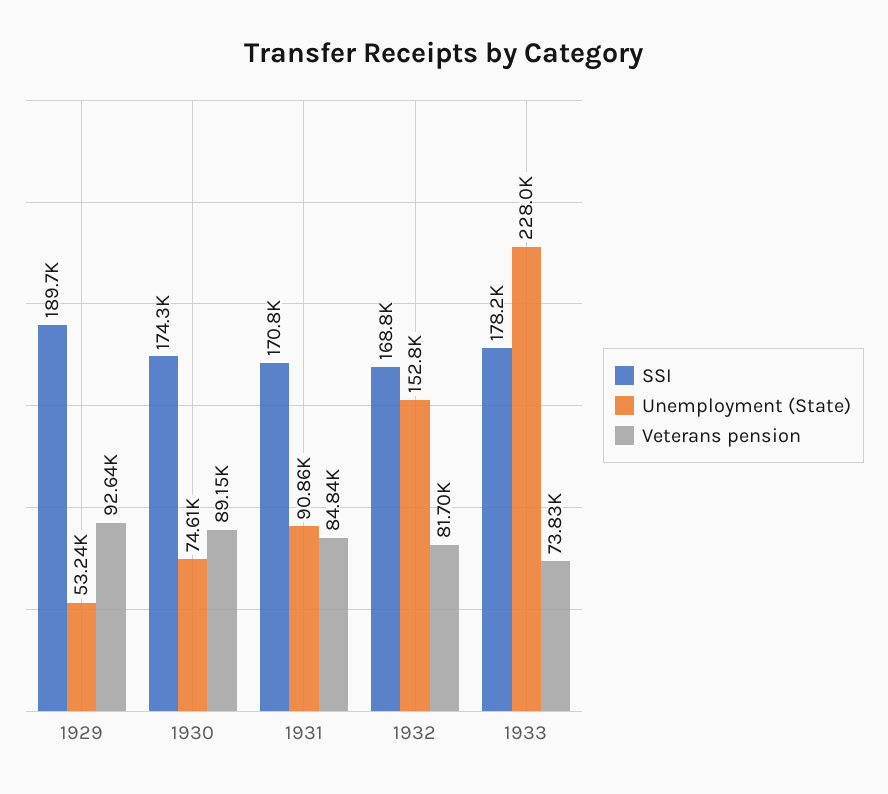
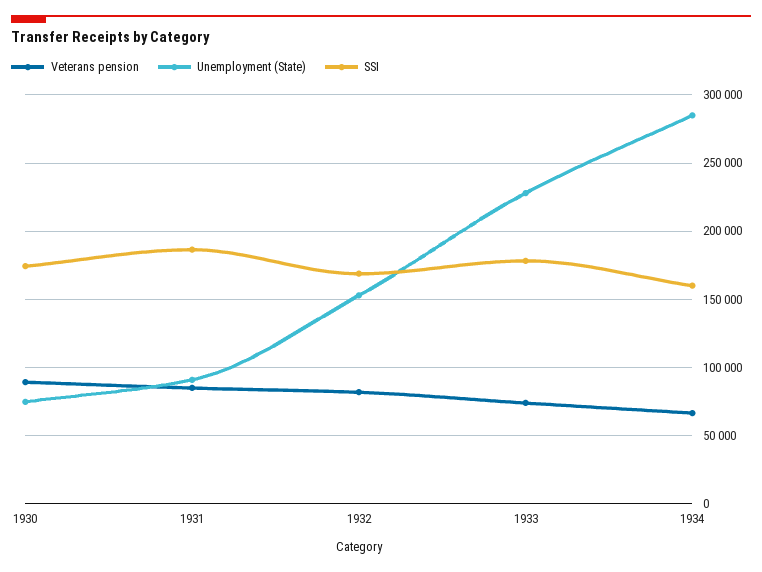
SSI, 1929: 189700 -> none
Unemployment (State), 1929: 53240 -> none
Veterans pension, 1929: 92640 -> none
SSI, 1931: 170800 -> 185000
Veterans pension, 1934: none -> 65000
Unemployment (State), 1934: none -> 285000
SSI, 1934: none -> 160000

